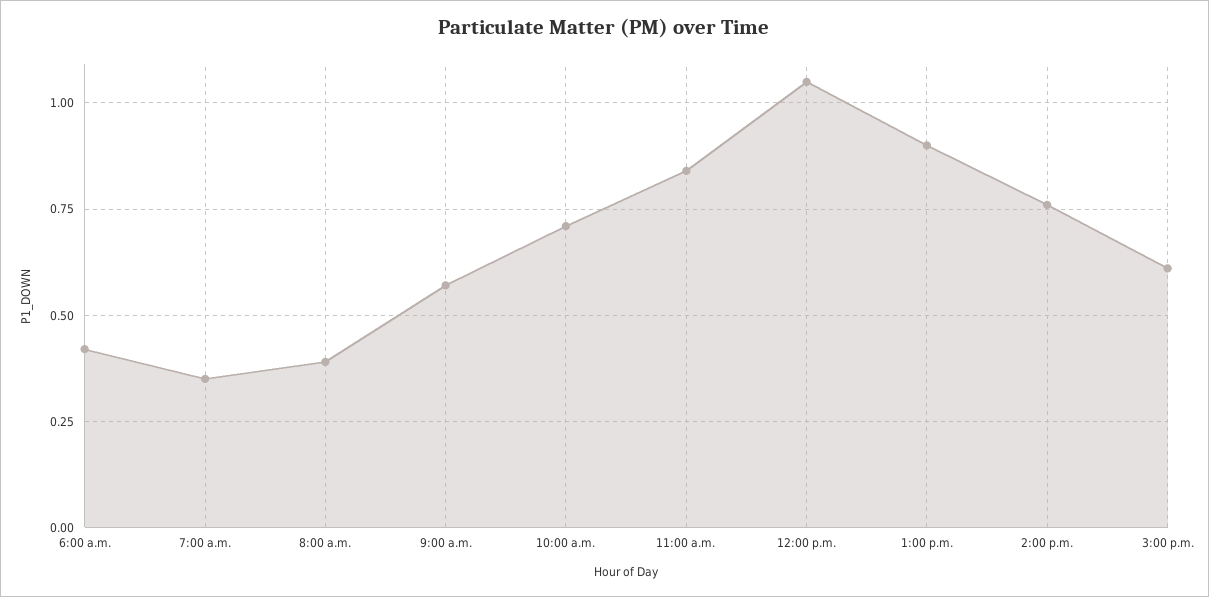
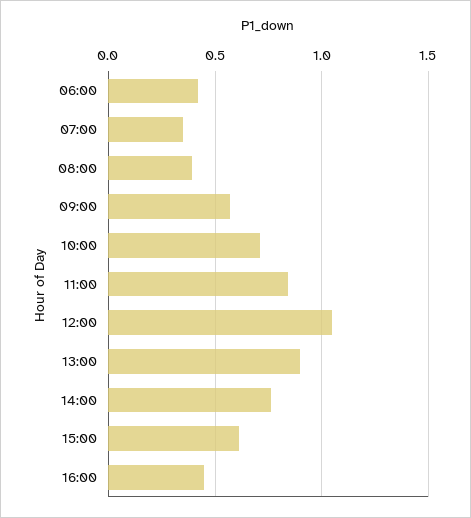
16:00: none -> 0.45

